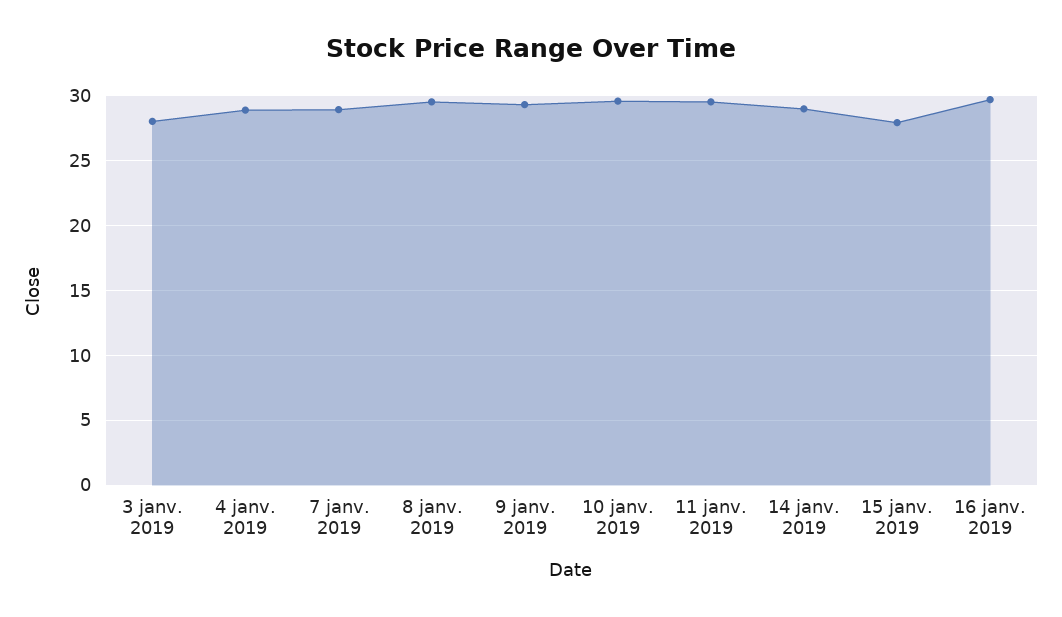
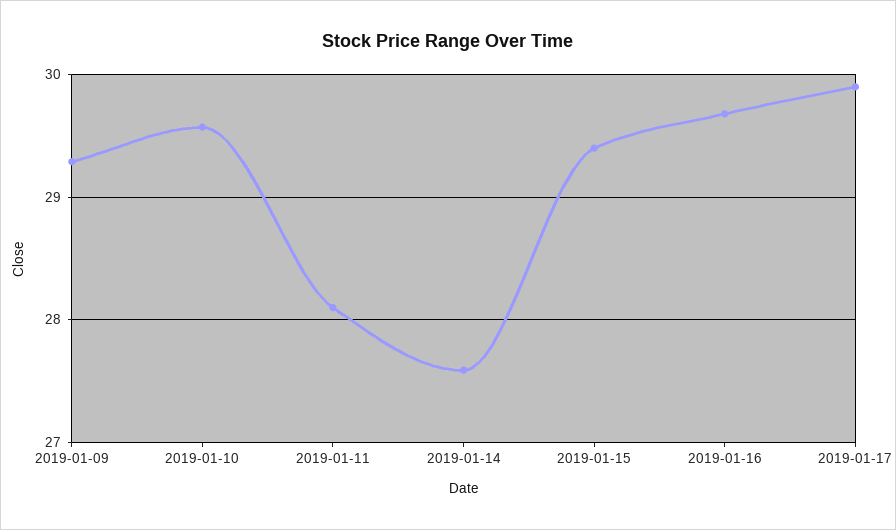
3 janv. 2019: 28 -> none
4 janv. 2019: 29 -> none
7 janv. 2019: 29 -> none
8 janv. 2019: 29.5 -> none
11 janv. 2019: 29.5 -> 28.1
14 janv. 2019: 29 -> 27.6
15 janv. 2019: 28 -> 29.4
2019-01-17: none -> 29.9

